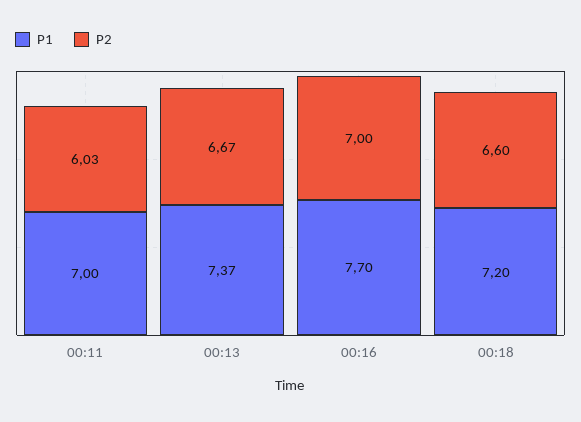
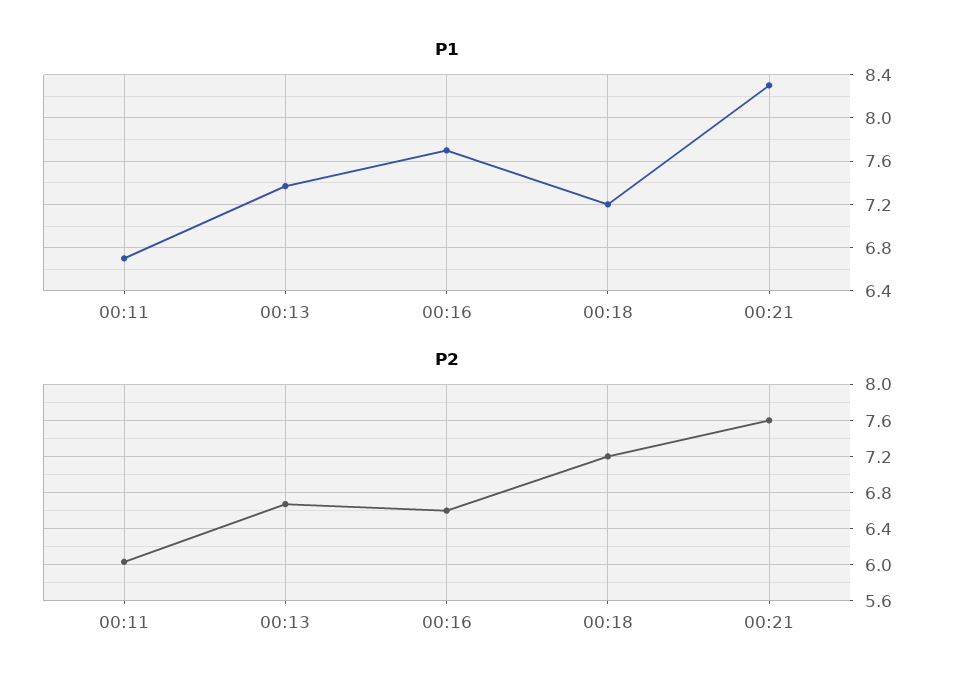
P1, 00:11: 7 -> 6.7
P2, 00:16: 7 -> 6.6
P2, 00:18: 6.6 -> 7.2
P1, 00:21: none -> 8.3
P2, 00:21: none -> 7.6

